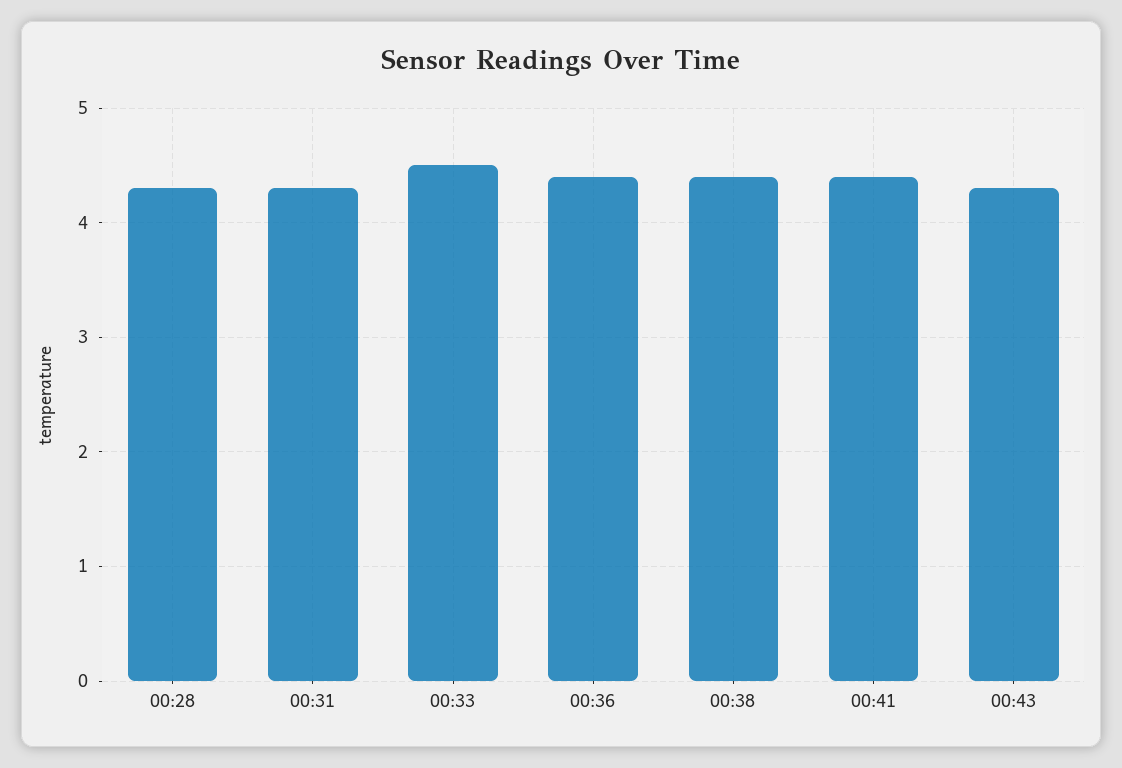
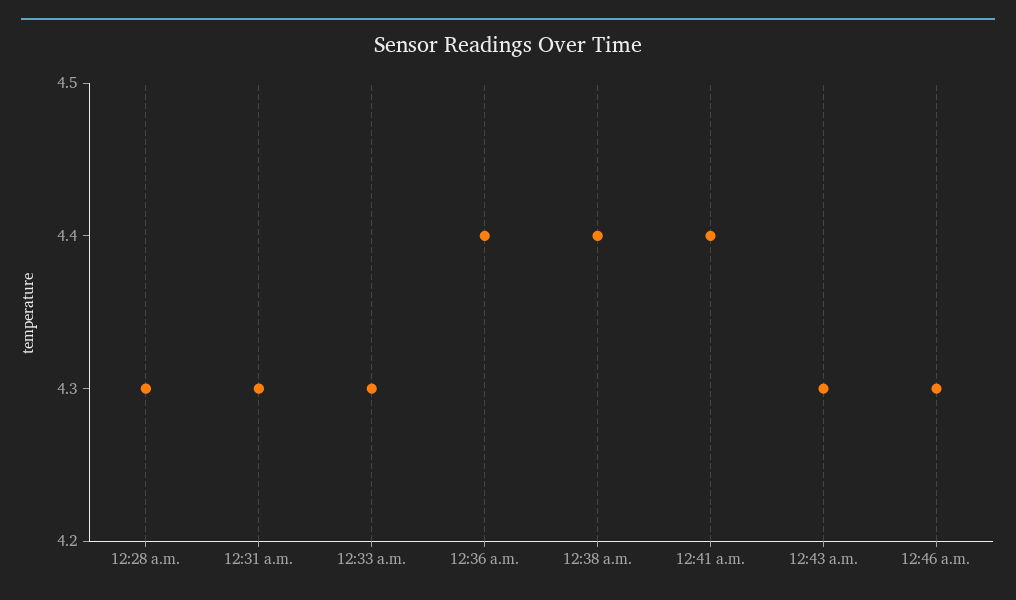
00:33: 4.5 -> 4.3
12:46 a.m.: none -> 4.3

